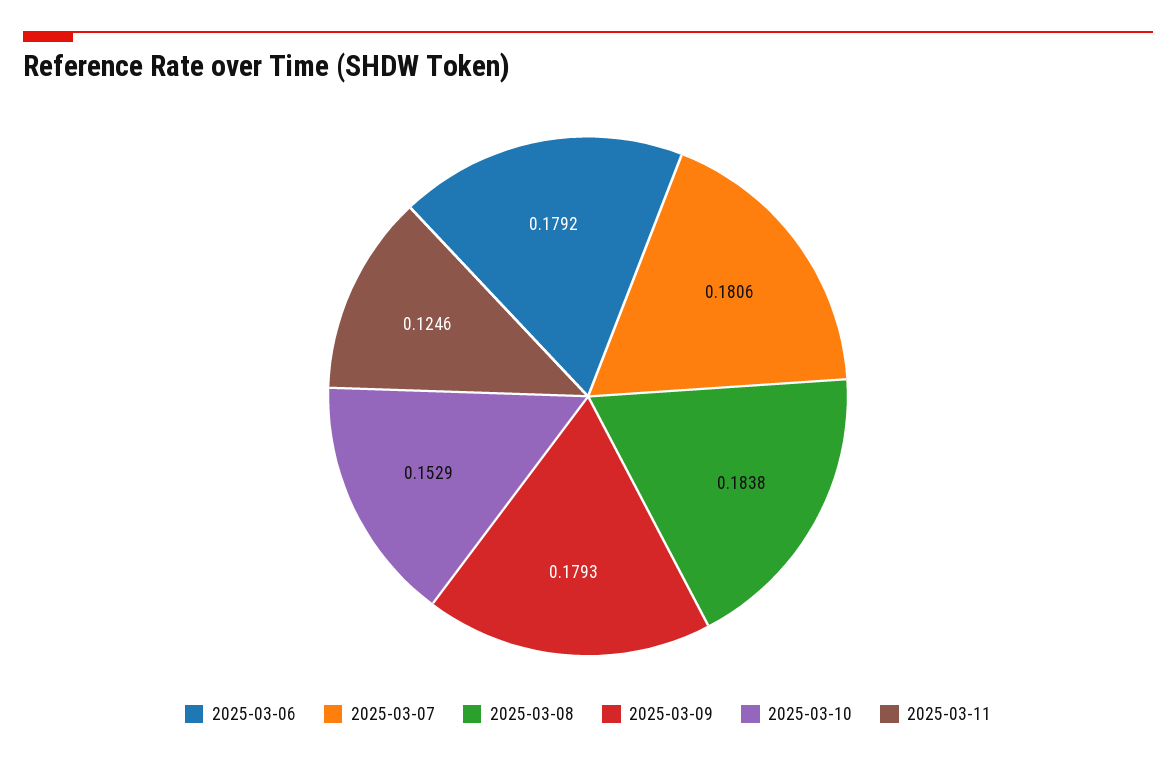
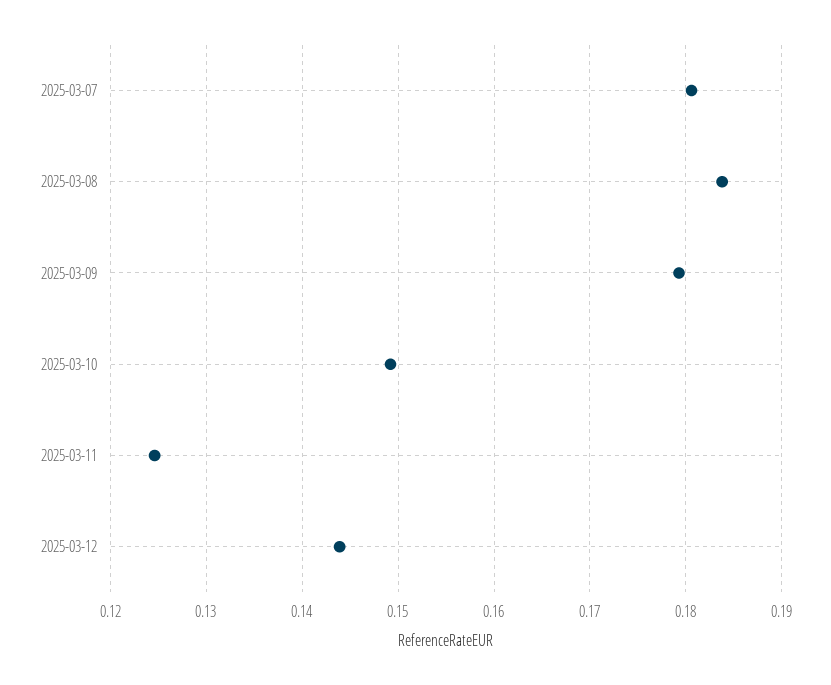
2025-03-06: 0.1792 -> none
2025-03-10: 0.1529 -> 0.149
2025-03-12: none -> 0.144

